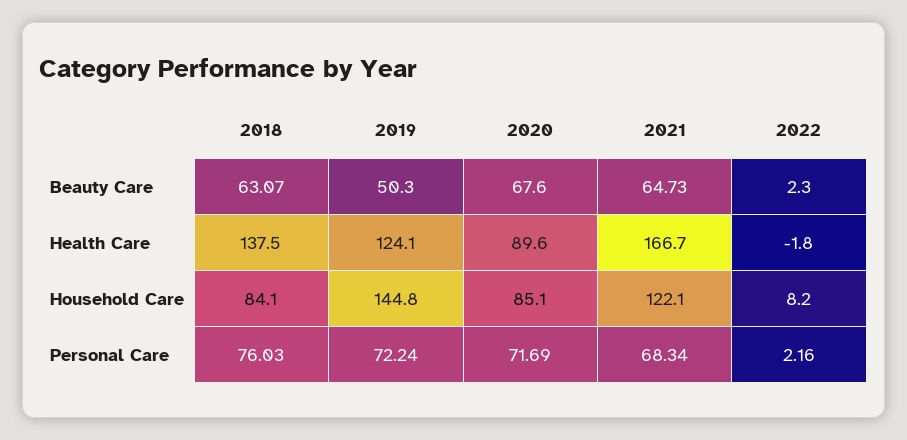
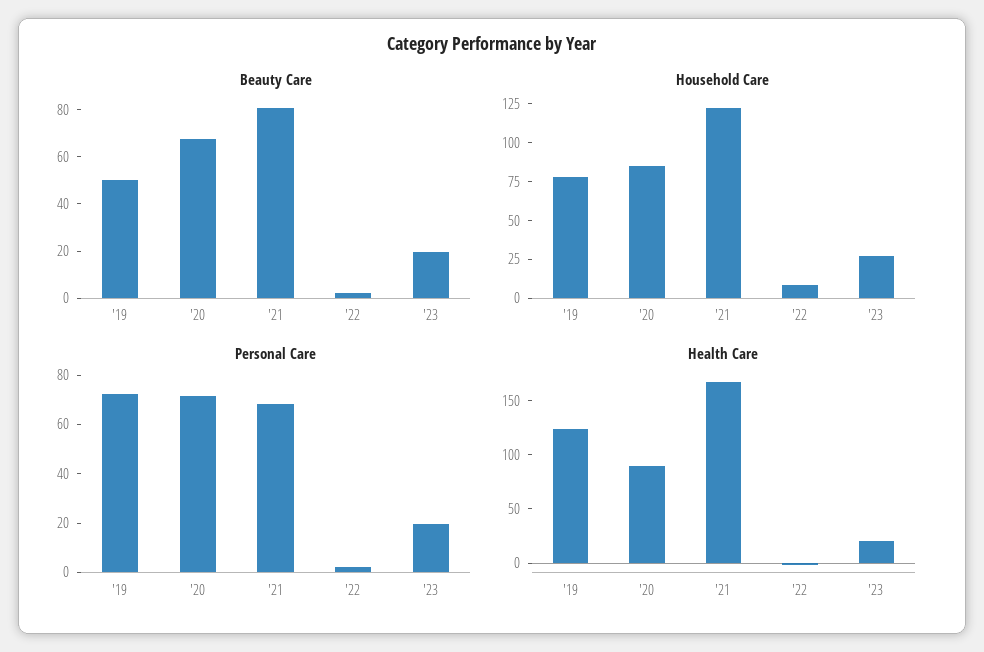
Beauty Care, 2018: 63.07 -> none
Beauty Care, 2021: 64.73 -> 80
Health Care, 2018: 137.5 -> none
Household Care, 2018: 84.1 -> none
Household Care, 2019: 144.8 -> 75
Personal Care, 2018: 76.03 -> none
Beauty Care, '23: none -> 20
Household Care, '23: none -> 25
Personal Care, '23: none -> 20
Health Care, '23: none -> 20

